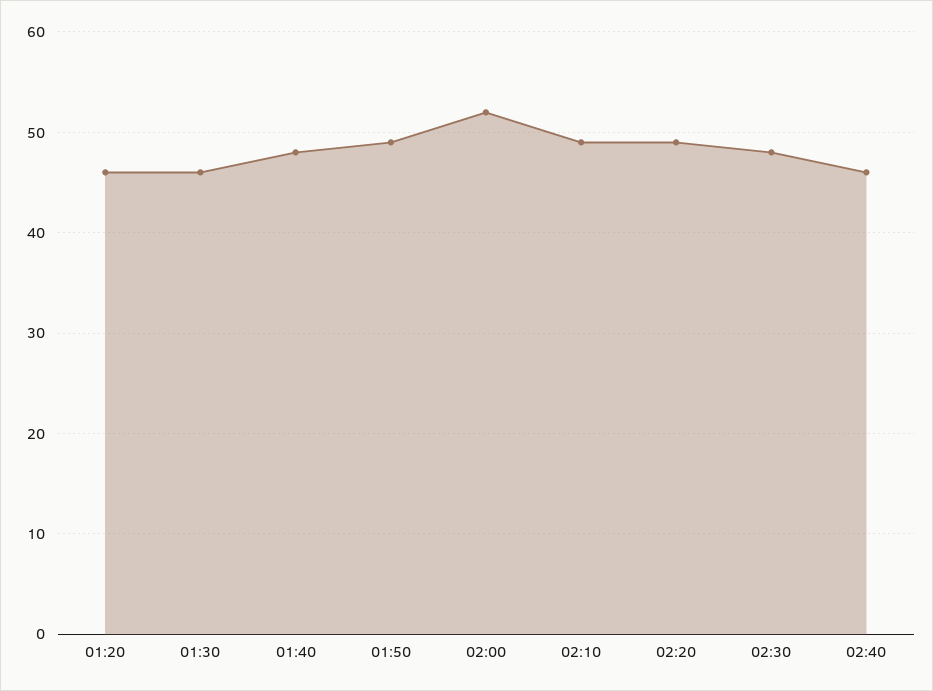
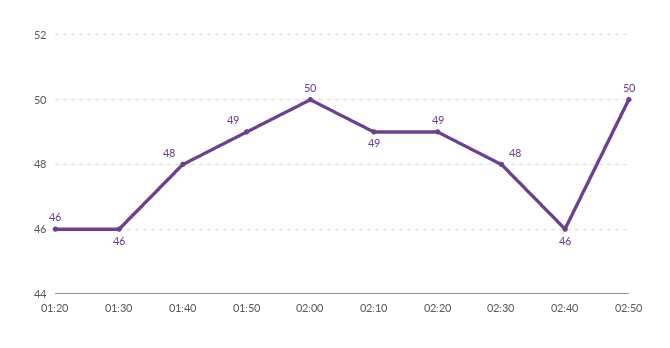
02:00: 52 -> 50
02:50: none -> 50

